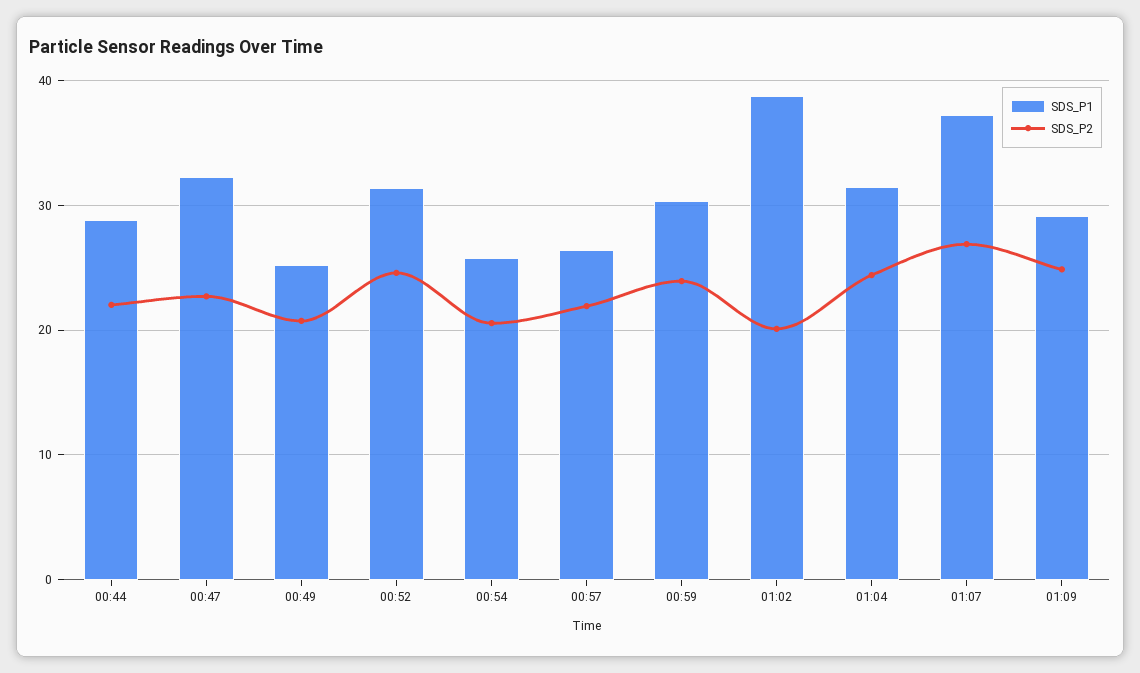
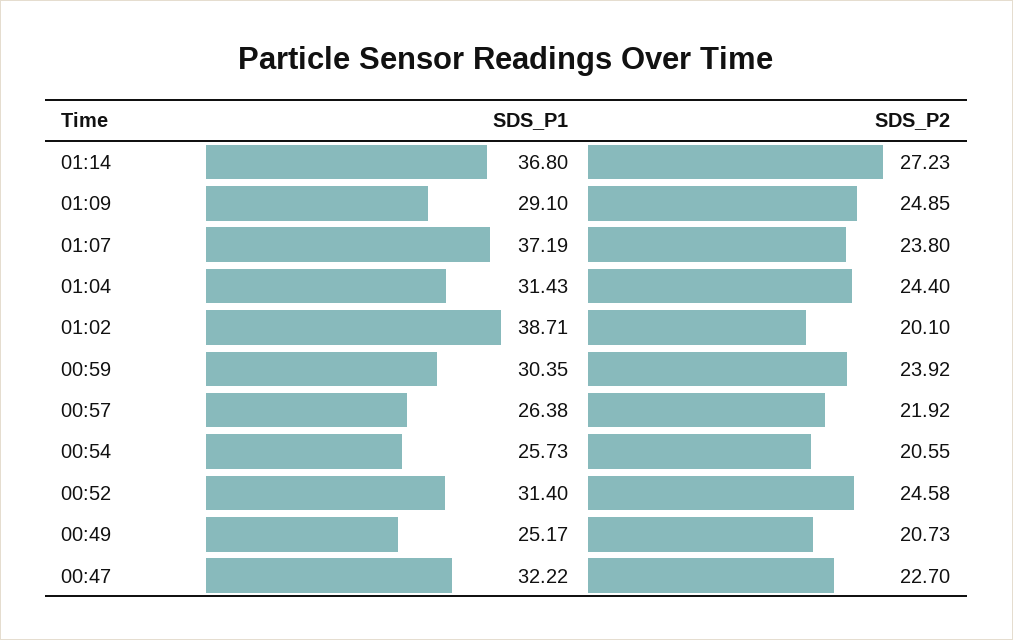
SDS_P1, 00:44: 29 -> none
SDS_P2, 00:44: 22 -> none
SDS_P2, 01:07: 27 -> 23.8
SDS_P1, 01:14: none -> 36.8
SDS_P2, 01:14: none -> 27.23

